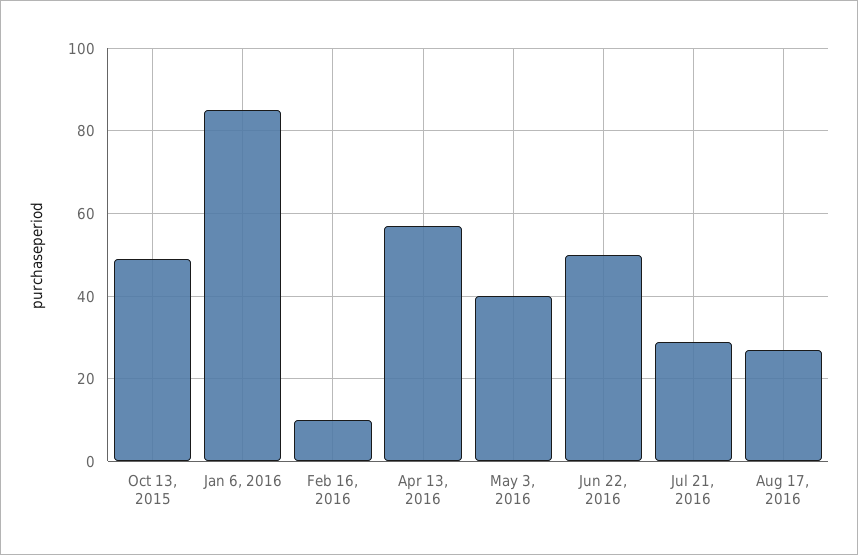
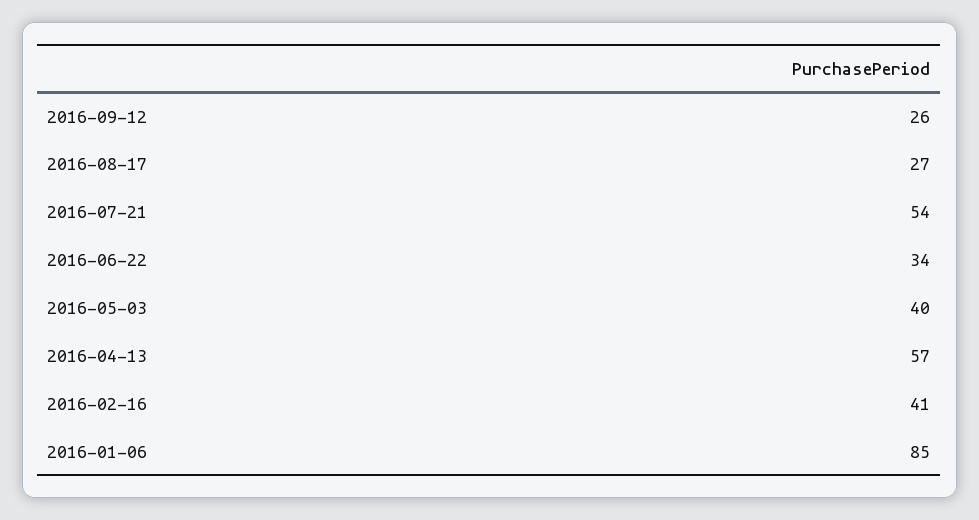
Oct 13, 2015: 50 -> none
Feb 16, 2016: 10 -> 41
Jun 22, 2016: 50 -> 34
Jul 21, 2016: 30 -> 54
2016-09-12: none -> 26

